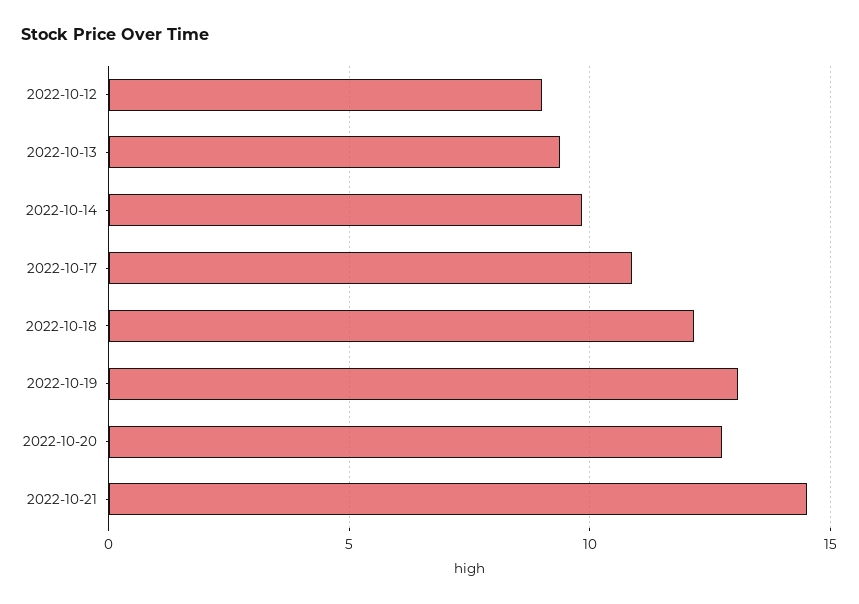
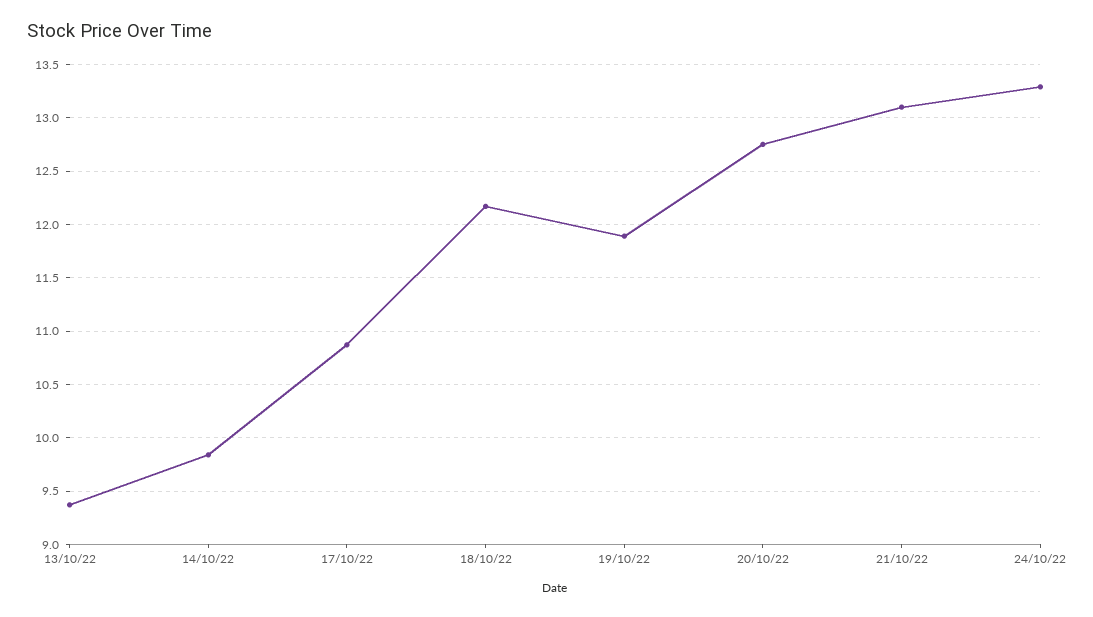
2022-10-12: 9 -> none
2022-10-19: 13 -> 11.9
2022-10-21: 14.5 -> 13.1
24/10/22: none -> 13.3

